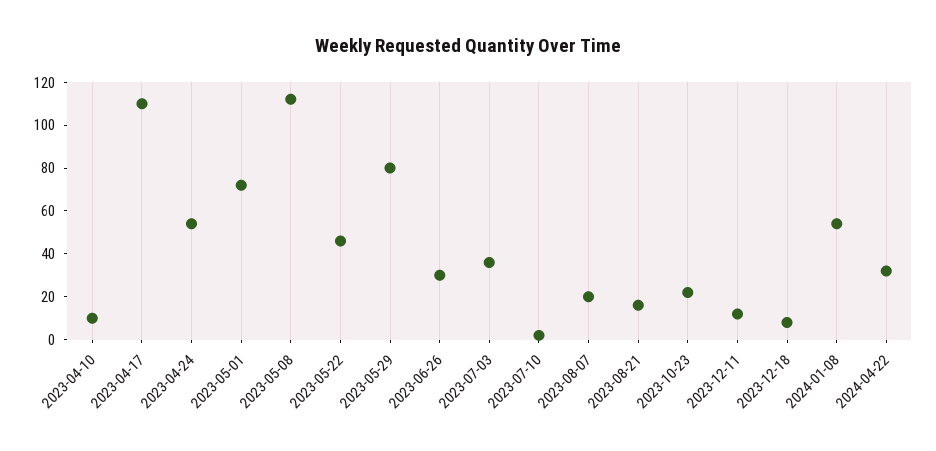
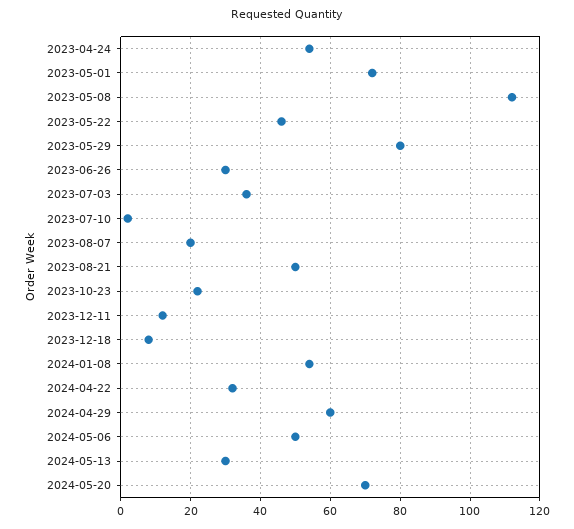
2023-04-10: 10 -> none
2023-04-17: 110 -> none
2023-08-21: 15 -> 50
2024-04-29: none -> 60
2024-05-06: none -> 50
2024-05-13: none -> 30
2024-05-20: none -> 70

